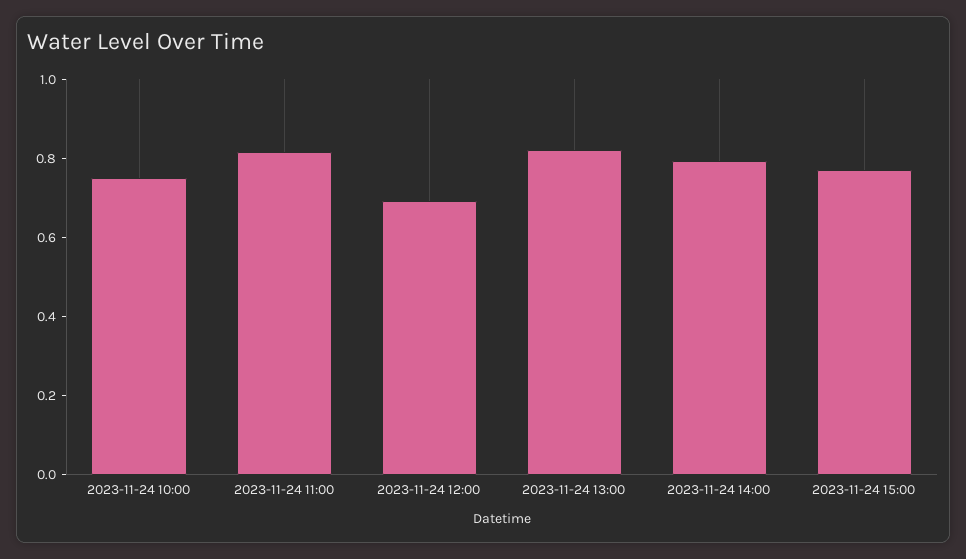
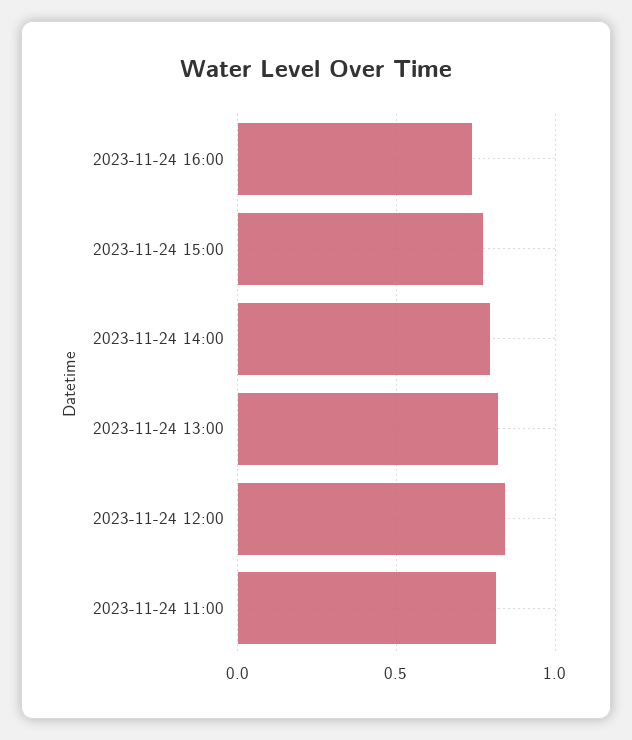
2023-11-24 10:00: 0.75 -> none
2023-11-24 12:00: 0.7 -> 0.85
2023-11-24 16:00: none -> 0.75

